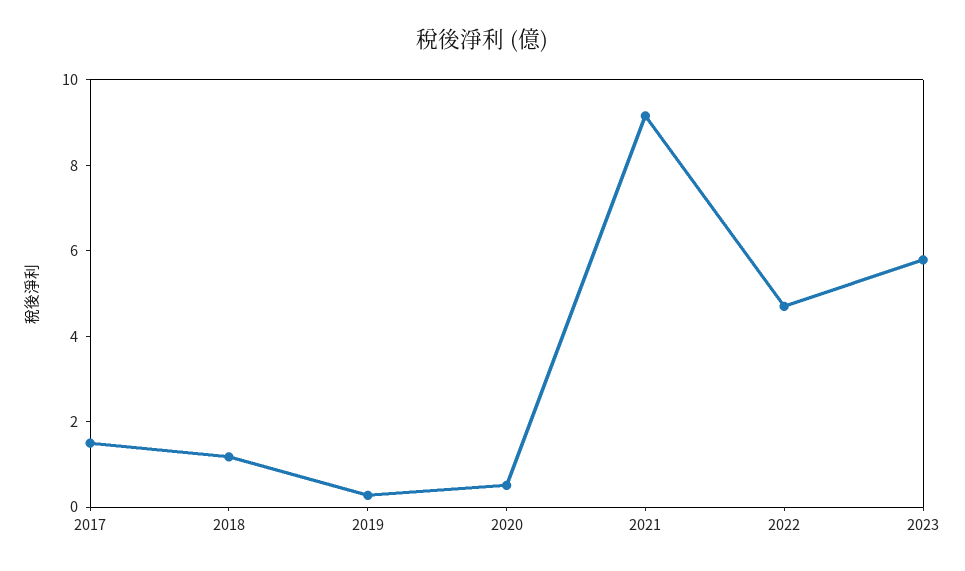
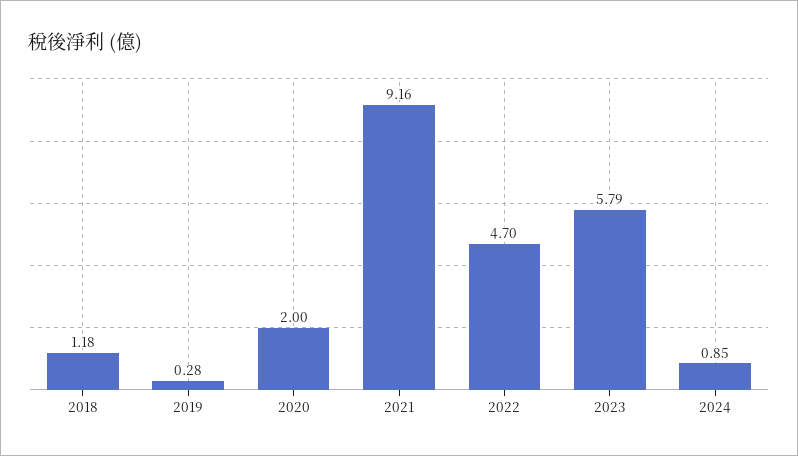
2017: 1.5 -> none
2020: 0.5 -> 2
2024: none -> 0.85

